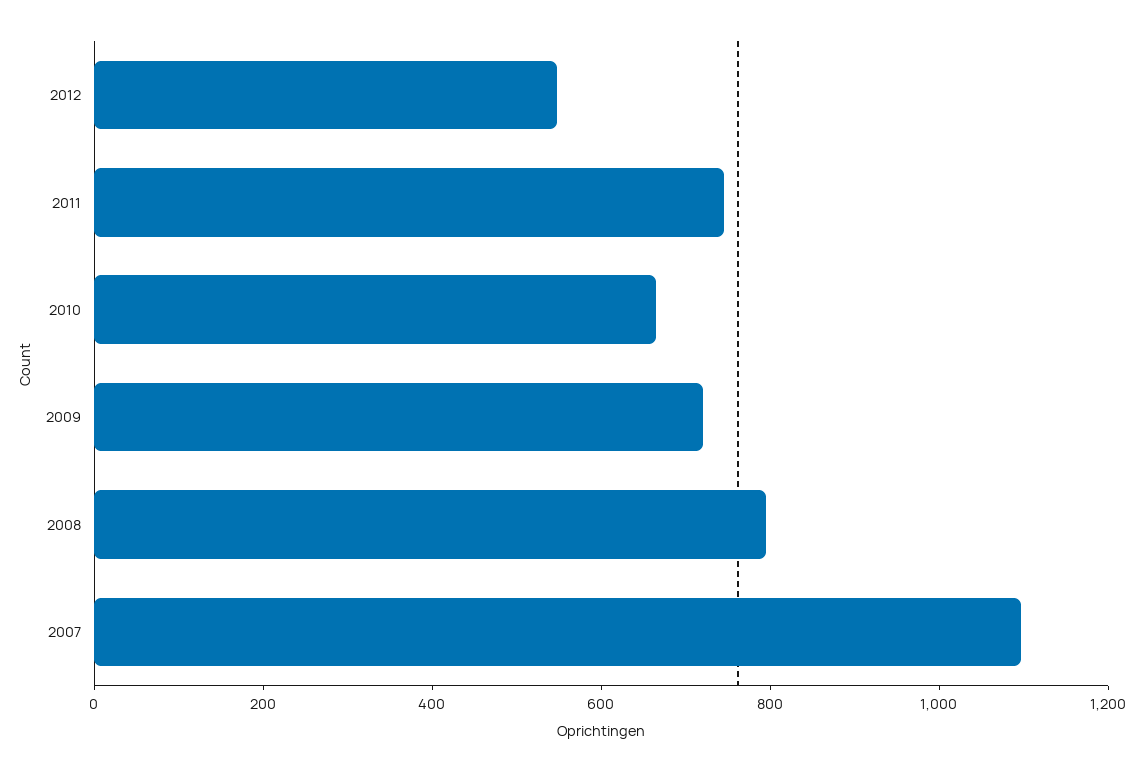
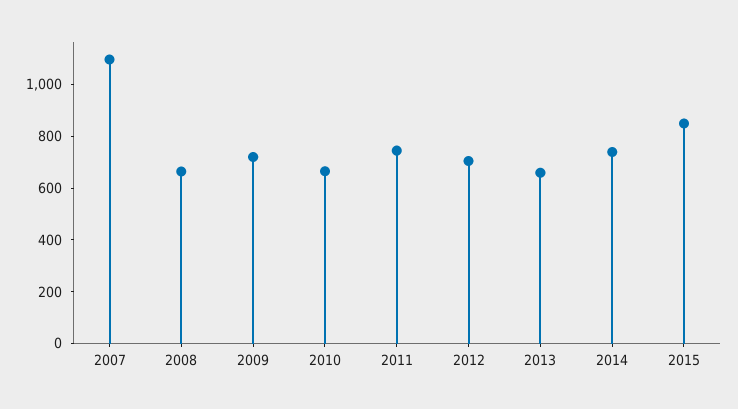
2012: 550 -> 700
2008: 800 -> 650
2013: none -> 650
2014: none -> 750
2015: none -> 850

